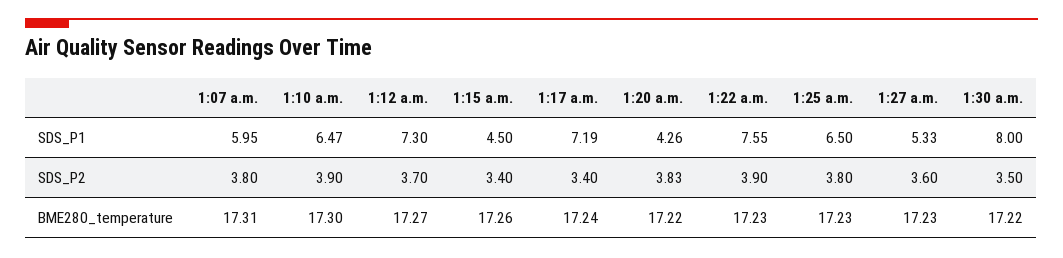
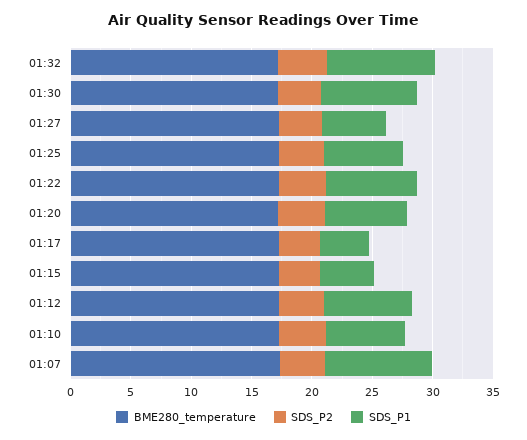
SDS_P1, 1:07 a.m.: 5.95 -> 9
SDS_P1, 1:17 a.m.: 7.19 -> 4
SDS_P1, 1:20 a.m.: 4.26 -> 7
BME280_temperature, 01:32: none -> 17
SDS_P2, 01:32: none -> 4
SDS_P1, 01:32: none -> 9

